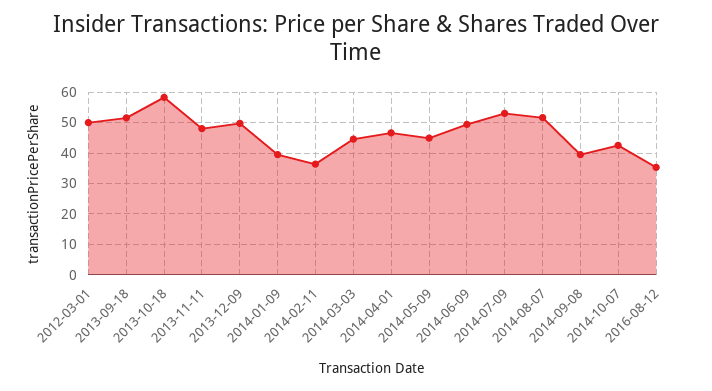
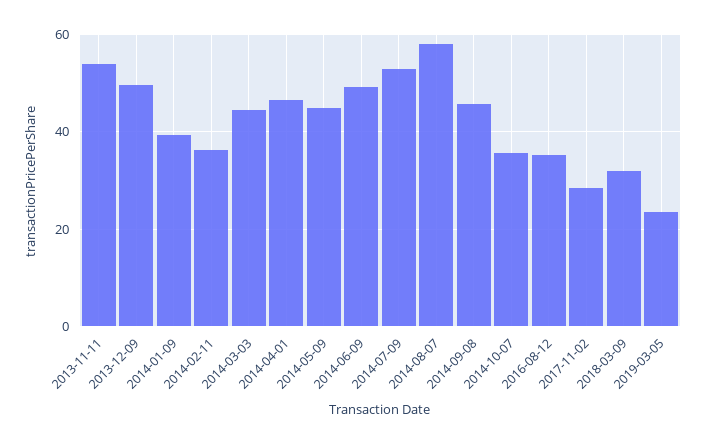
2012-03-01: 50 -> none
2013-09-18: 52 -> none
2013-10-18: 58 -> none
2013-11-11: 48 -> 54
2014-08-07: 52 -> 58
2014-09-08: 40 -> 46
2014-10-07: 42 -> 36
2017-11-02: none -> 28
2018-03-09: none -> 32
2019-03-05: none -> 24

